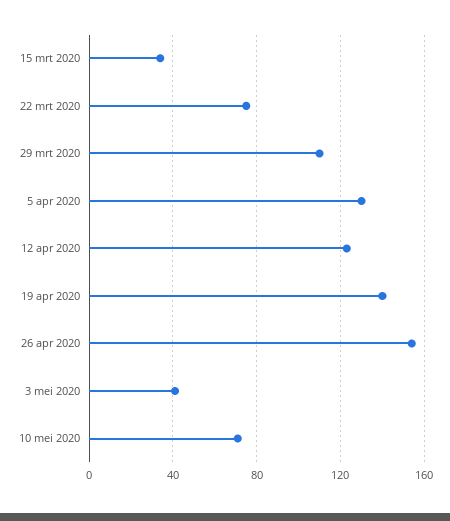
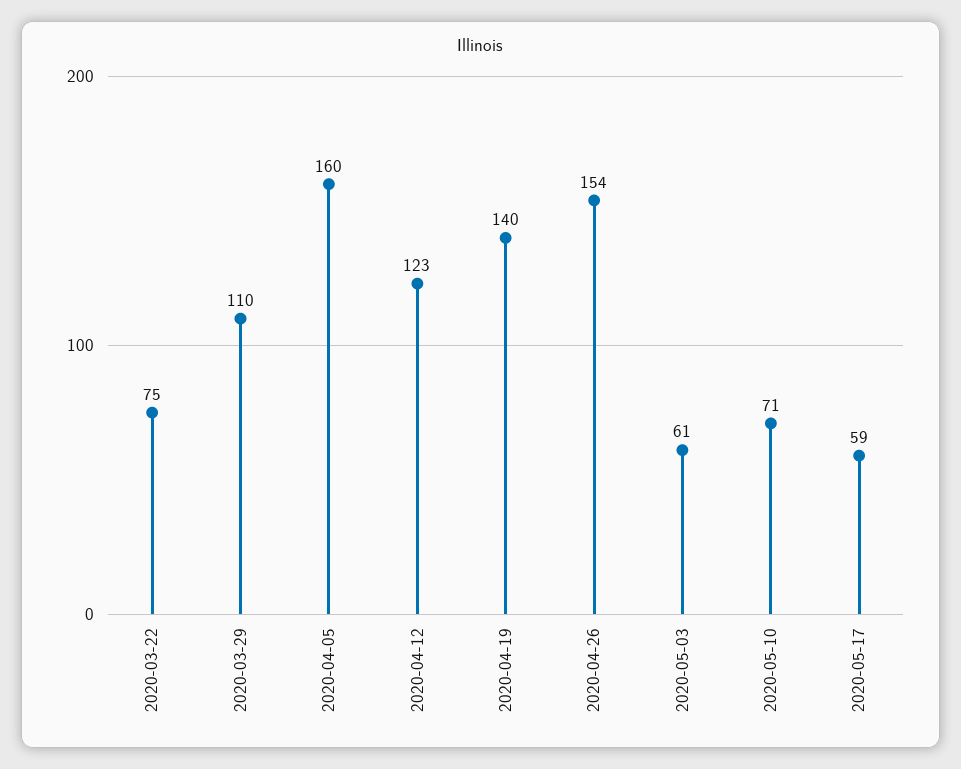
15 mrt 2020: 35 -> none
5 apr 2020: 130 -> 160
3 mei 2020: 40 -> 61
2020-05-17: none -> 59

